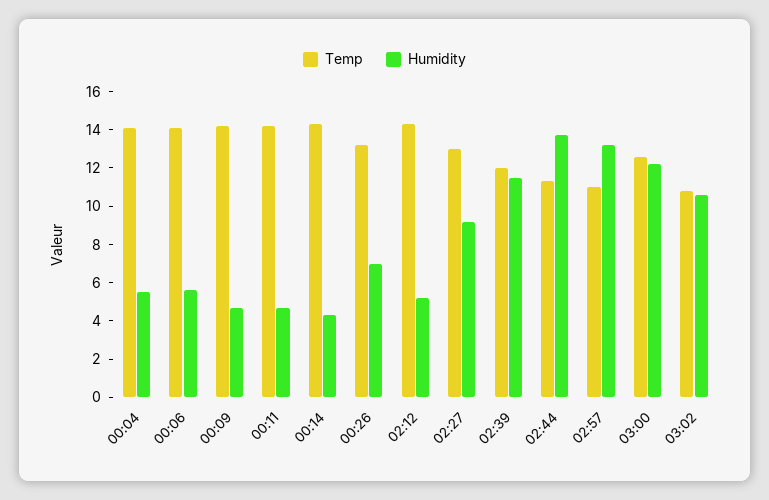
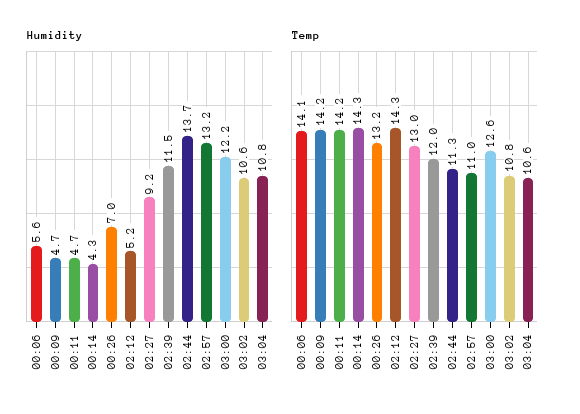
Temp, 00:04: 14 -> none
Humidity, 00:04: 5.5 -> none
Humidity, 03:04: none -> 10.8
Temp, 03:04: none -> 10.6

